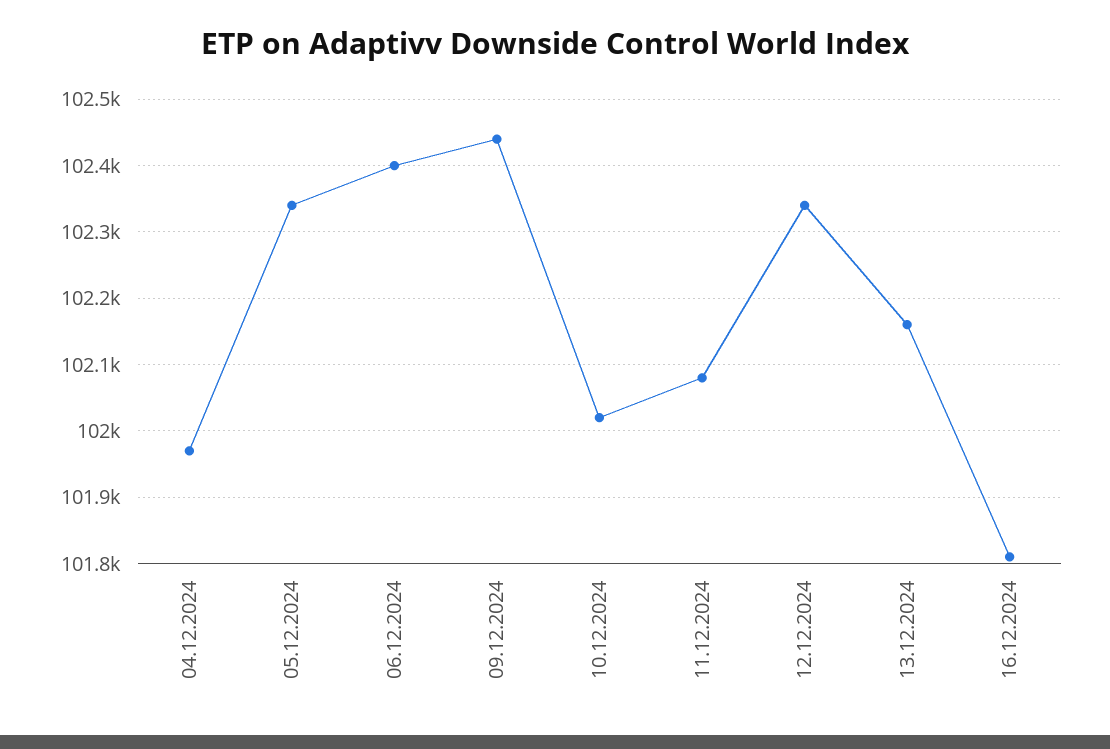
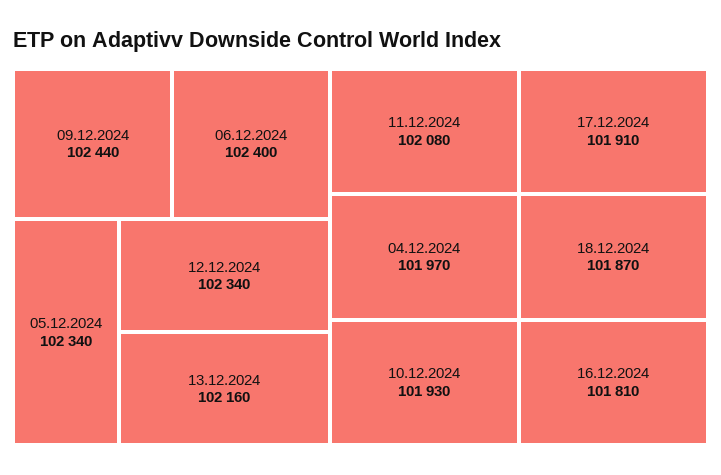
10.12.2024: 102020 -> 101930
17.12.2024: none -> 101910
18.12.2024: none -> 101870

